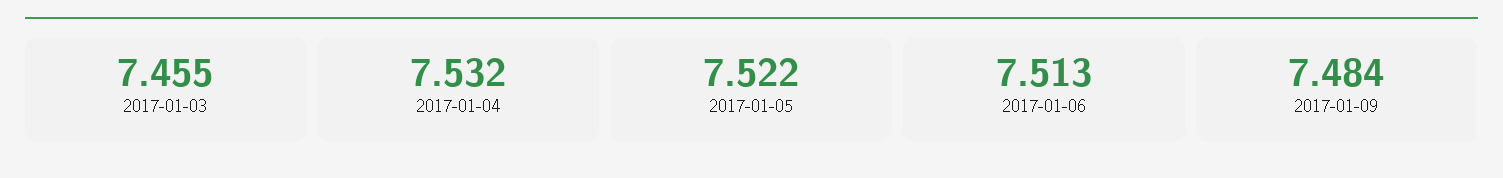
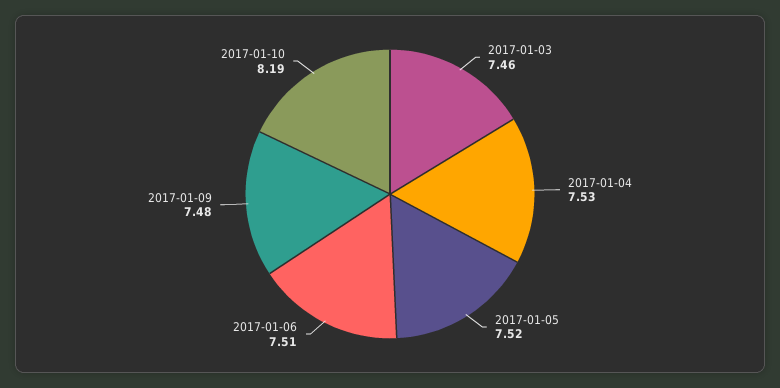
2017-01-10: none -> 8.19

